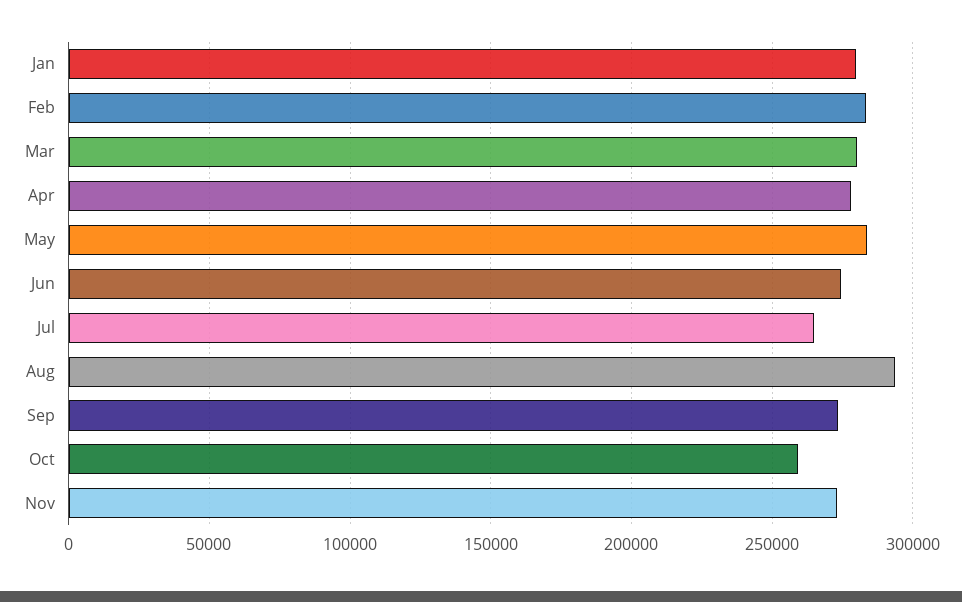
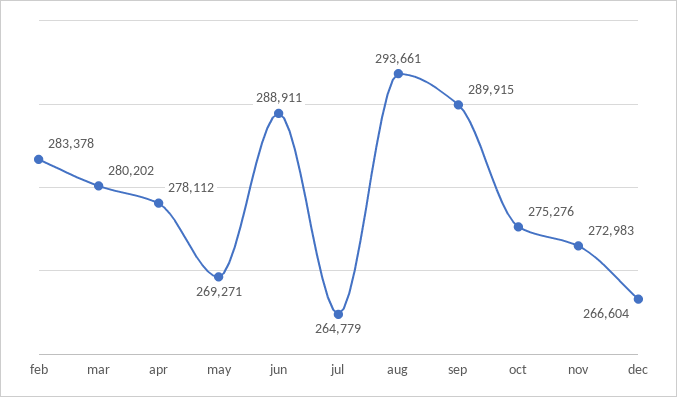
Jan: 280000 -> none
May: 285000 -> 269271
Jun: 275000 -> 288911
Sep: 275000 -> 289915
Oct: 260000 -> 275276
dec: none -> 266604

